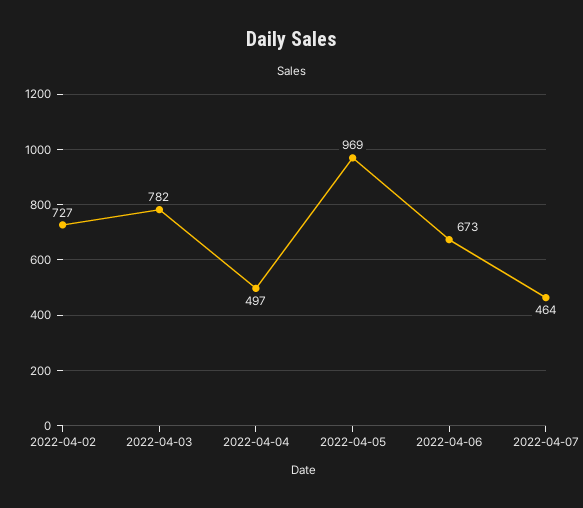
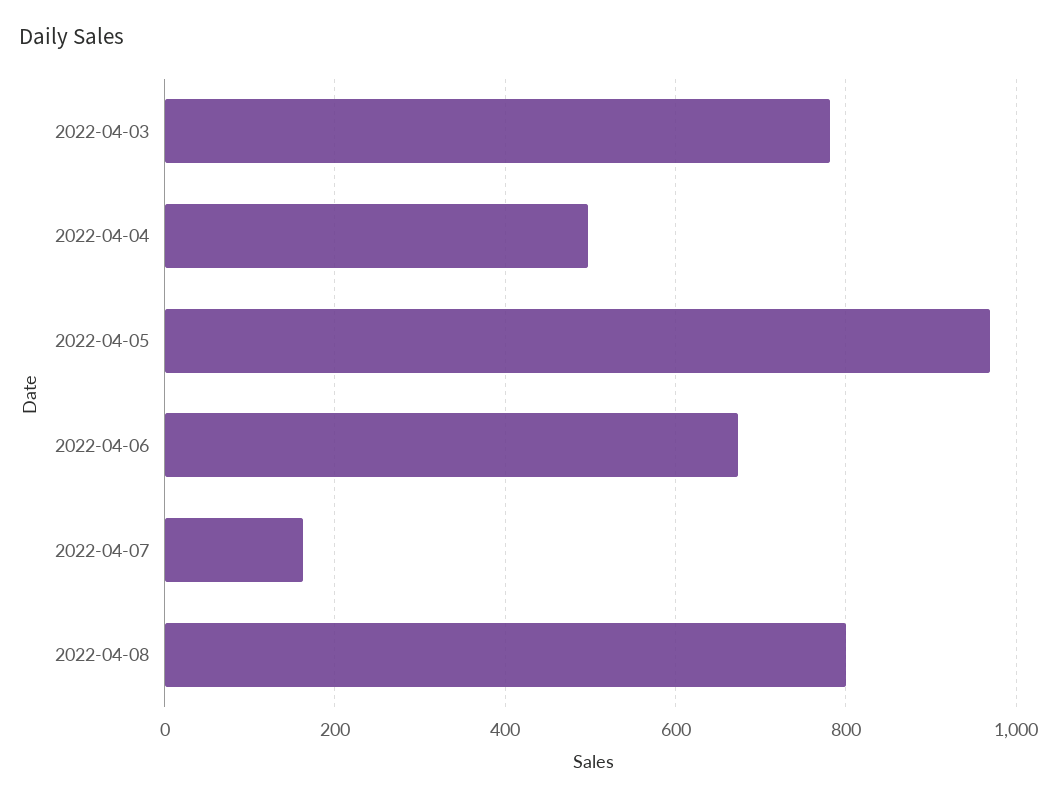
2022-04-02: 727 -> none
2022-04-07: 464 -> 160
2022-04-08: none -> 800

